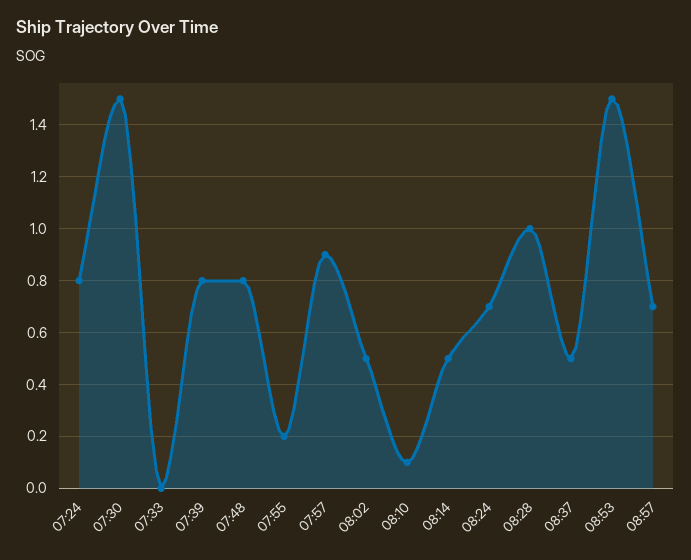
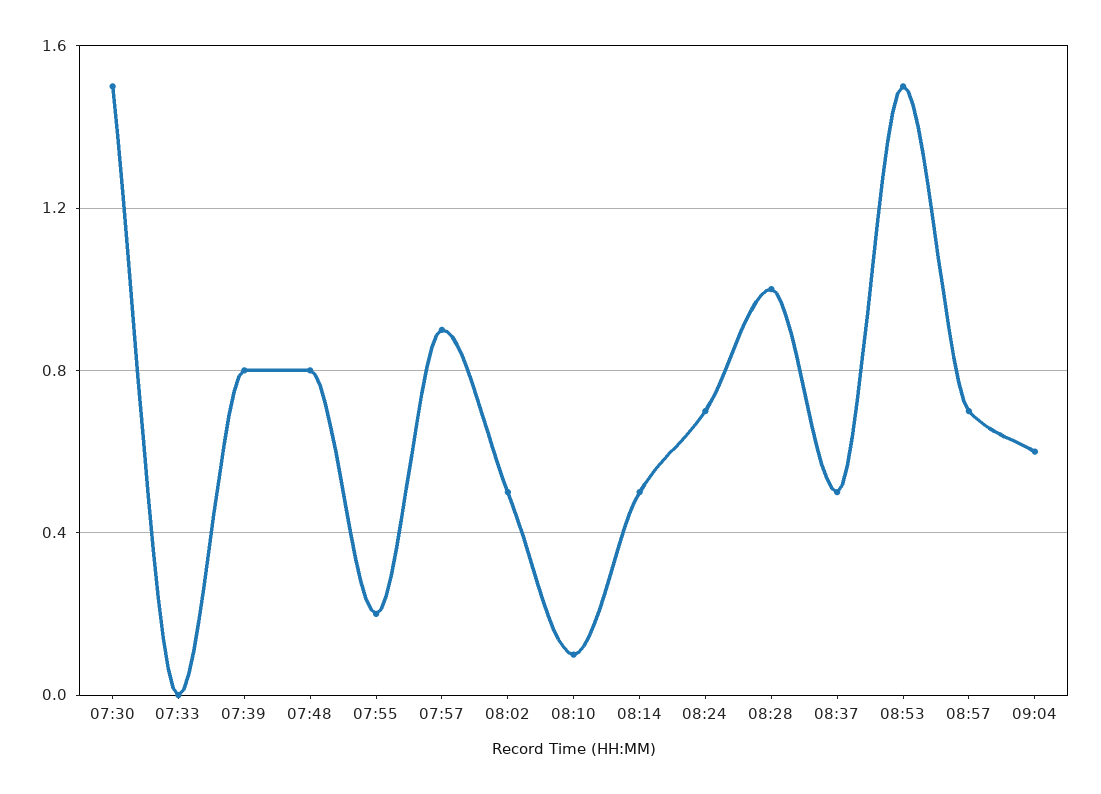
07:24: 0.8 -> none
09:04: none -> 0.6

